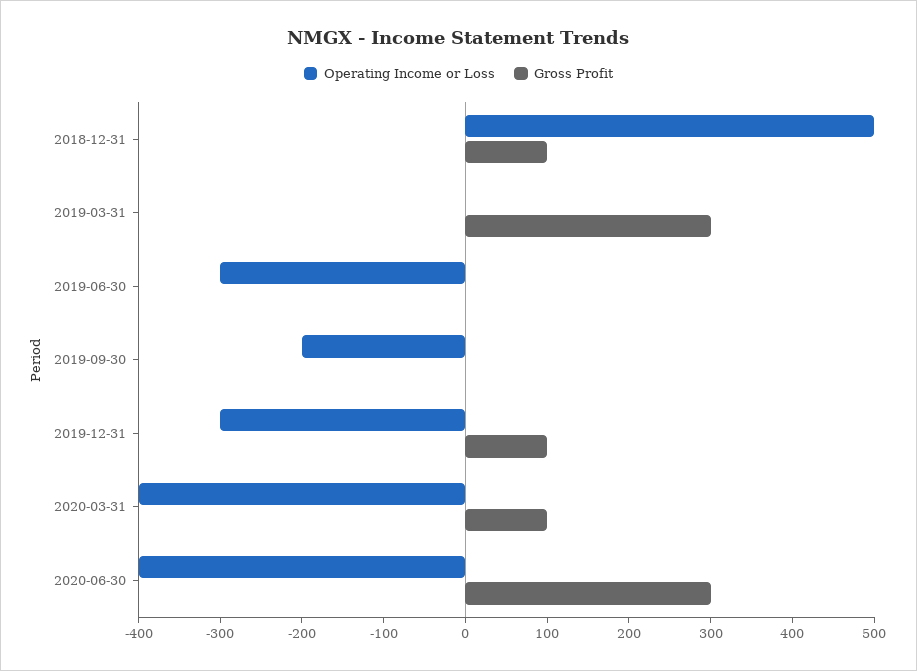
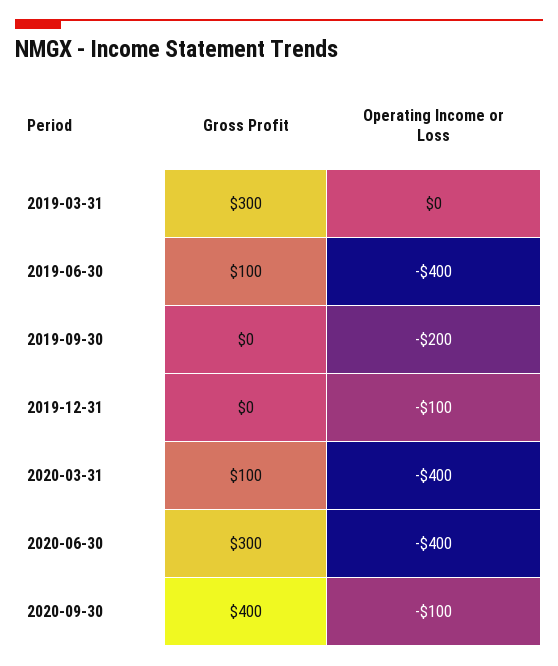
Operating Income or Loss, 2018-12-31: 500 -> none
Gross Profit, 2018-12-31: 100 -> none
Operating Income or Loss, 2019-06-30: -300 -> -400
Gross Profit, 2019-06-30: 0 -> 100
Operating Income or Loss, 2019-12-31: -300 -> -100
Gross Profit, 2019-12-31: 100 -> 0
Gross Profit, 2020-09-30: none -> 400
Operating Income or Loss, 2020-09-30: none -> -100

